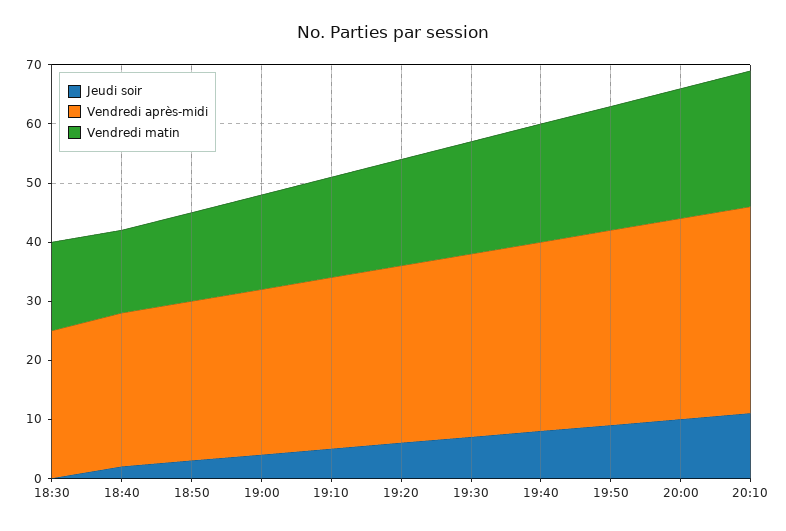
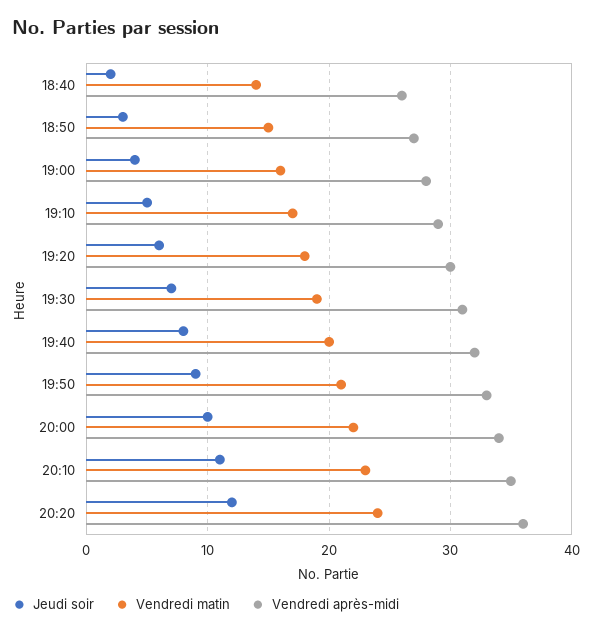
Jeudi soir, 18:30: 0 -> none
Vendredi après-midi, 18:30: 25 -> none
Vendredi matin, 18:30: 15 -> none
Jeudi soir, 20:20: none -> 12
Vendredi matin, 20:20: none -> 24
Vendredi après-midi, 20:20: none -> 36

